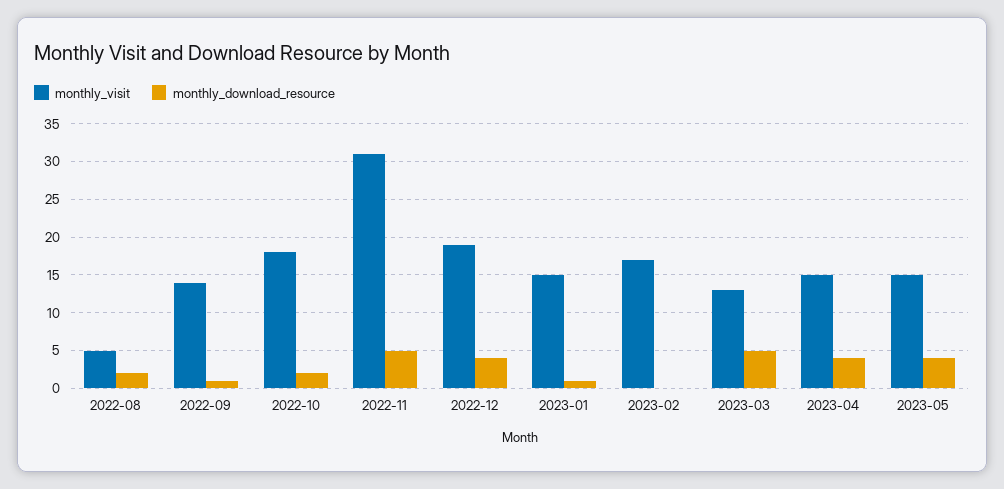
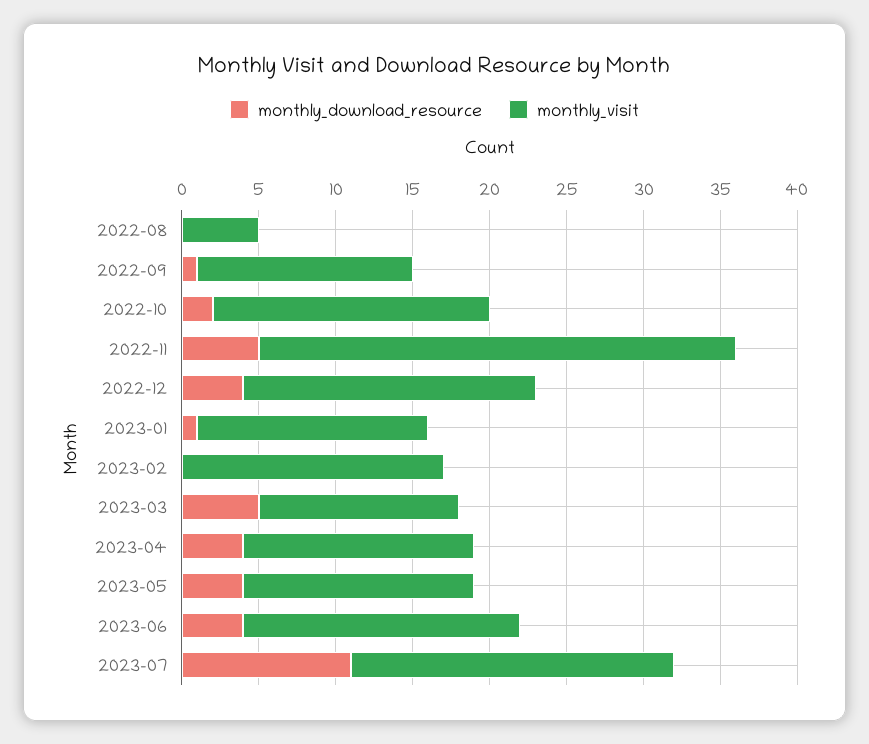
monthly_download_resource, 2022-08: 2 -> 0
monthly_download_resource, 2023-06: none -> 4
monthly_visit, 2023-06: none -> 18
monthly_download_resource, 2023-07: none -> 11
monthly_visit, 2023-07: none -> 21

